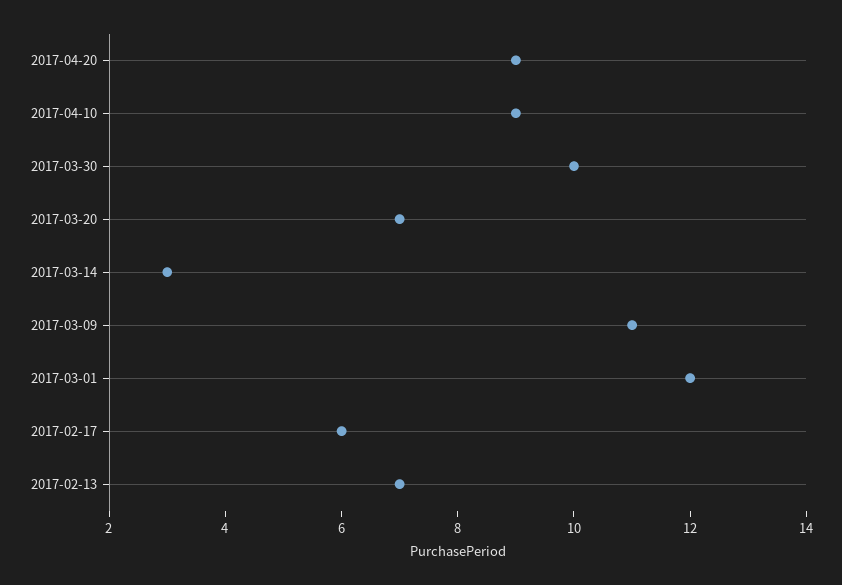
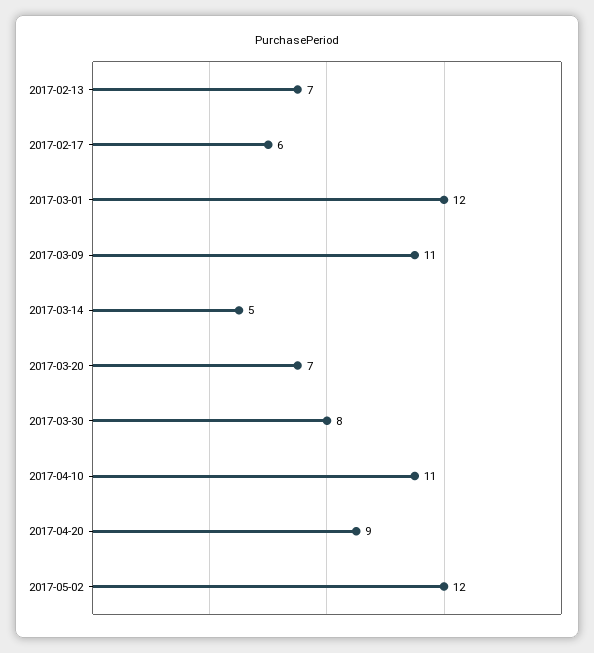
2017-04-10: 9 -> 11
2017-03-30: 10 -> 8
2017-03-14: 3 -> 5
2017-05-02: none -> 12

